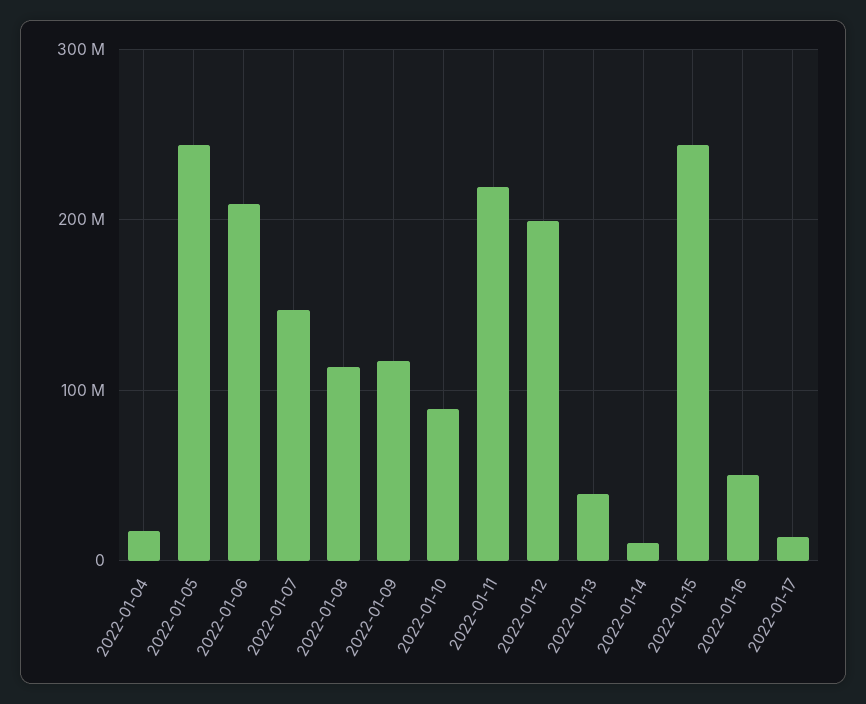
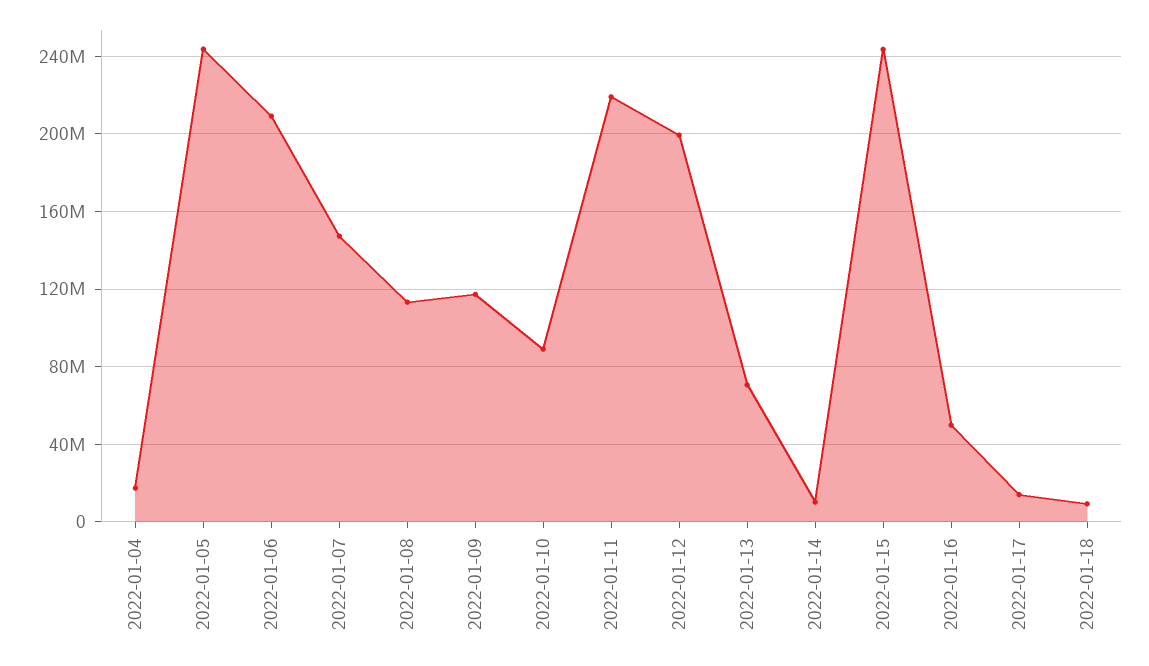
2022-01-13: 40000000 -> 70000000
2022-01-18: none -> 10000000

